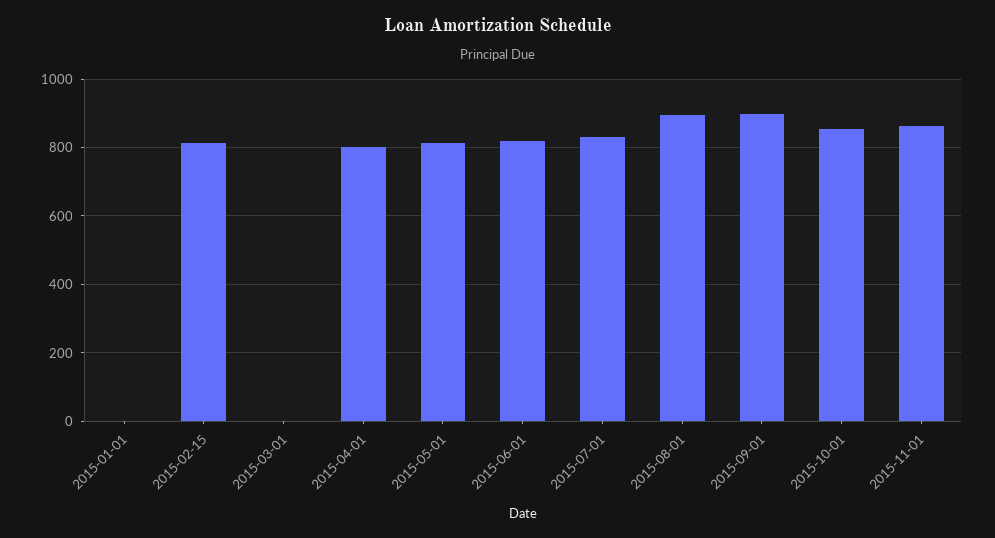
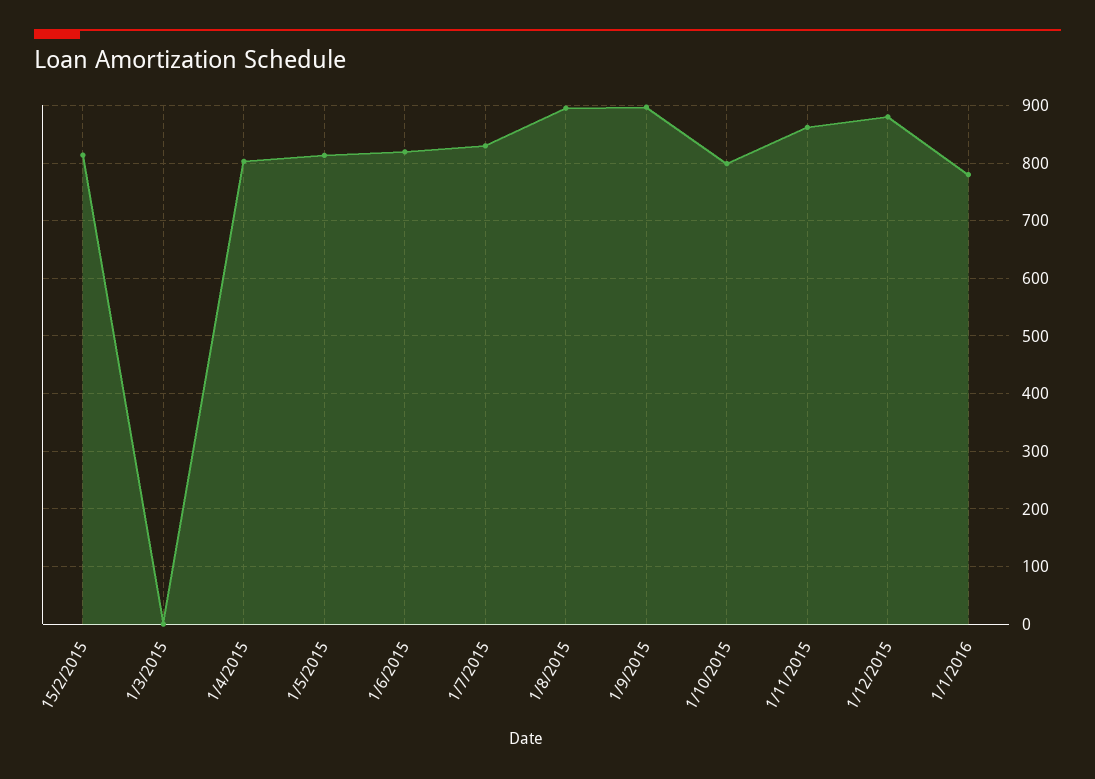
2015-01-01: 0 -> none
2015-10-01: 860 -> 800
1/12/2015: none -> 880
1/1/2016: none -> 780

